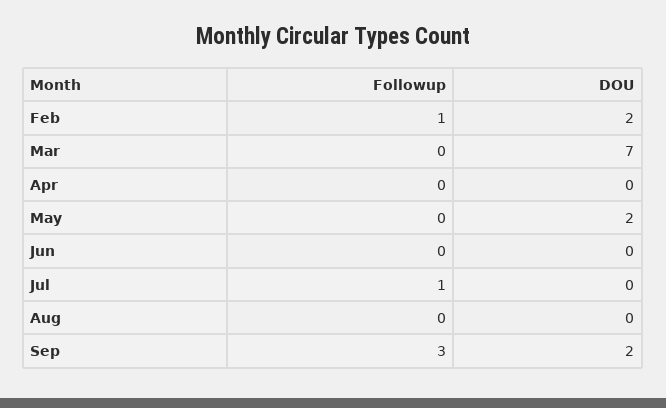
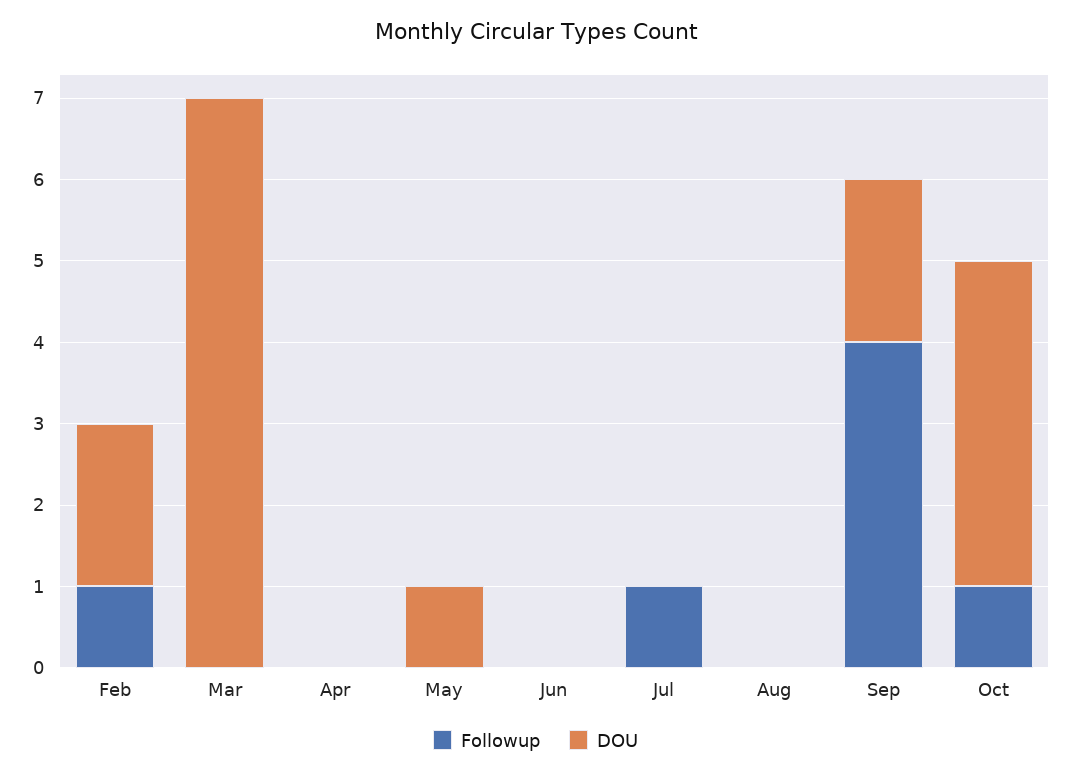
DOU, May: 2 -> 1
Followup, Sep: 3 -> 4
Followup, Oct: none -> 1
DOU, Oct: none -> 4

